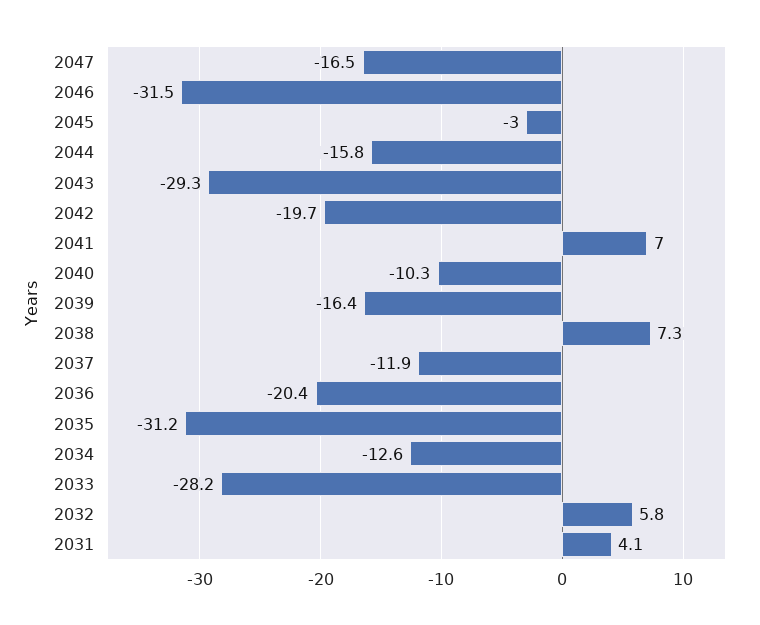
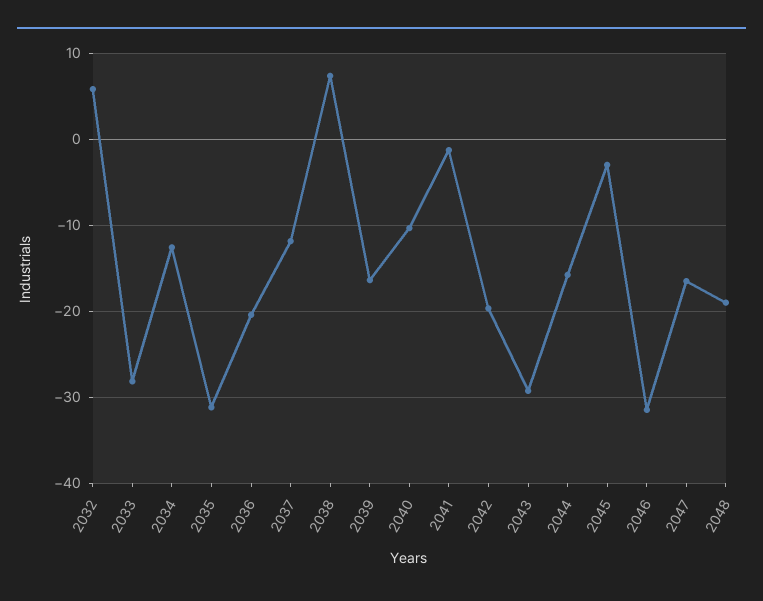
2041: 7 -> -1
2031: 4.1 -> none
2048: none -> -19

